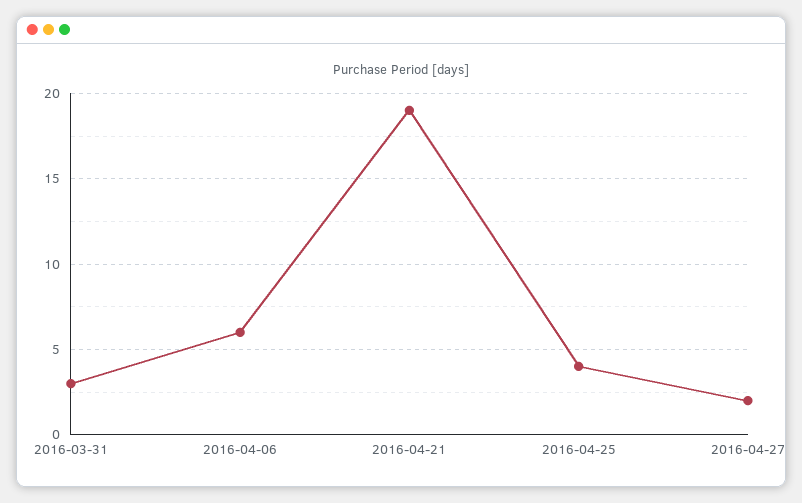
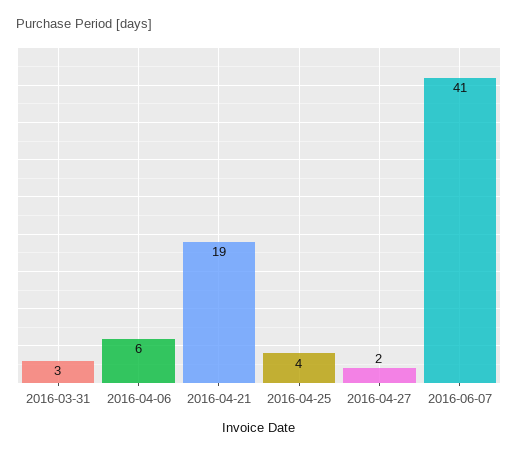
2016-06-07: none -> 41

